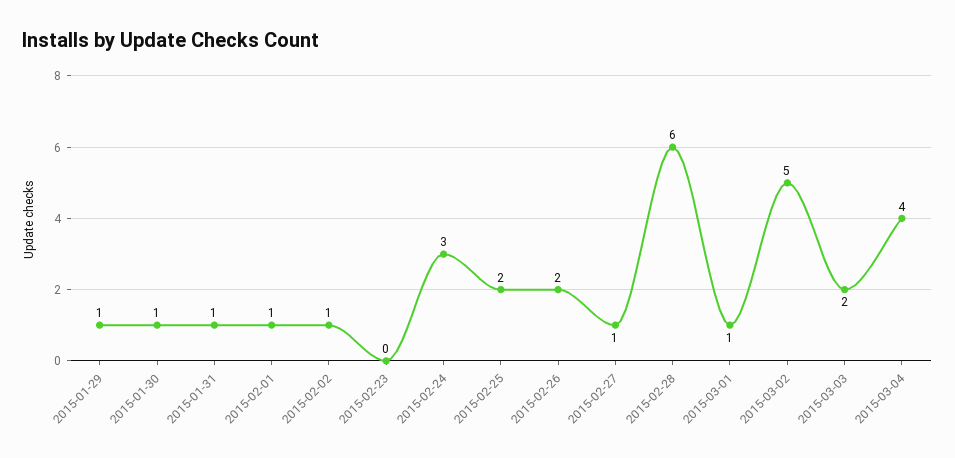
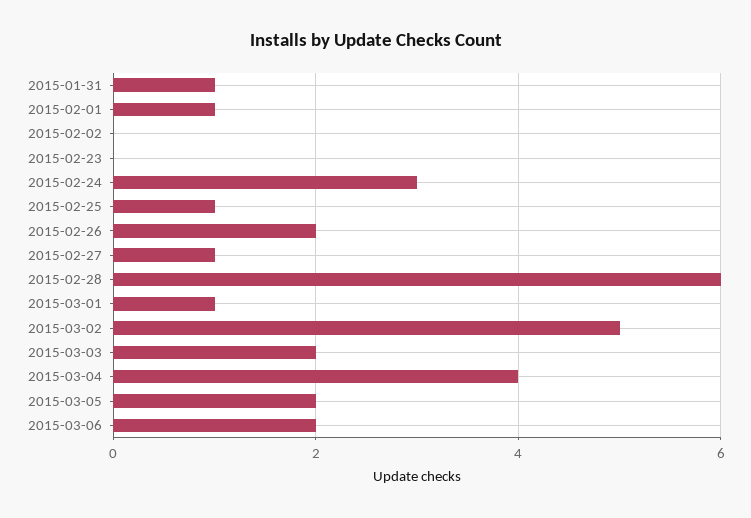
2015-01-29: 1 -> none
2015-01-30: 1 -> none
2015-02-02: 1 -> 0
2015-02-25: 2 -> 1
2015-03-05: none -> 2
2015-03-06: none -> 2

